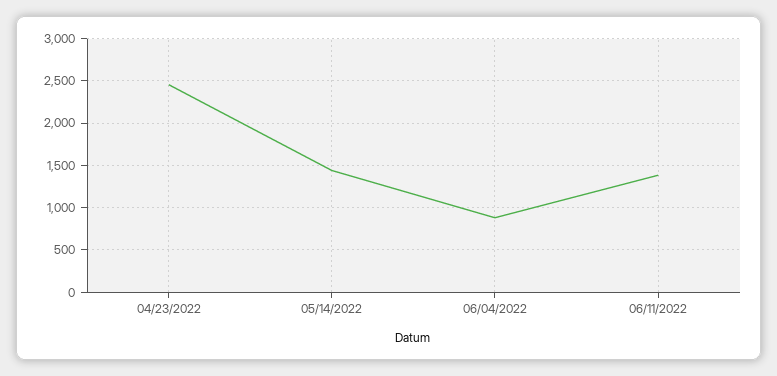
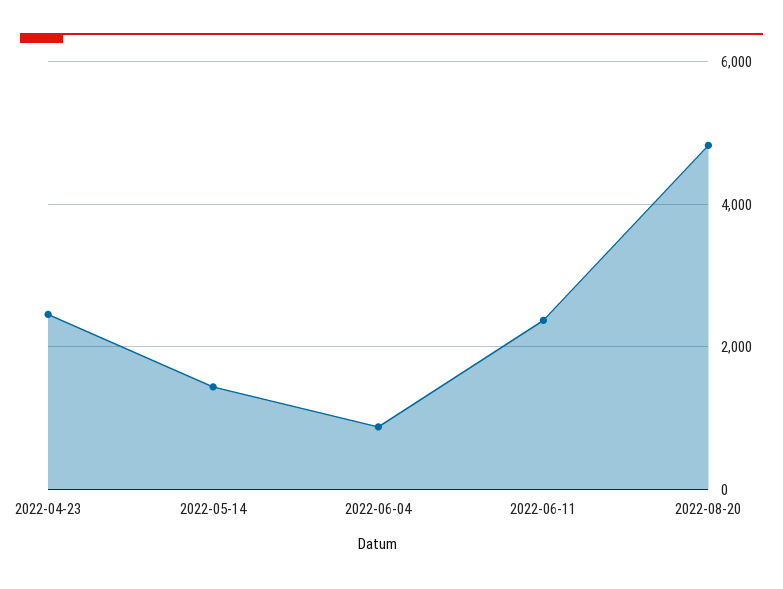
06/11/2022: 1400 -> 2400
2022-08-20: none -> 4800

